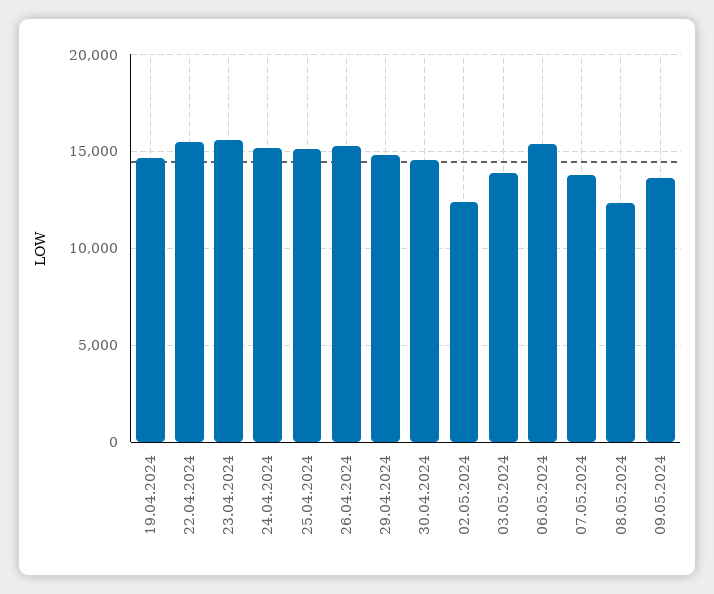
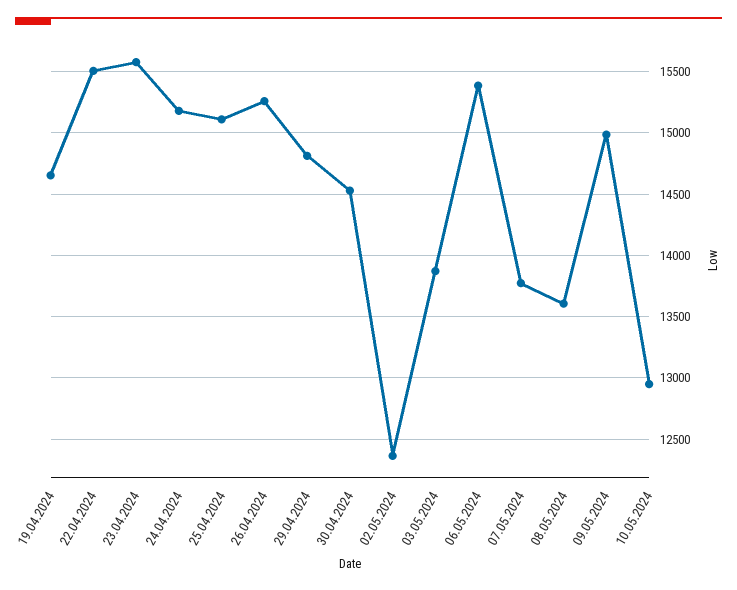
08.05.2024: 12500 -> 13600
09.05.2024: 13500 -> 15000
10.05.2024: none -> 12950

